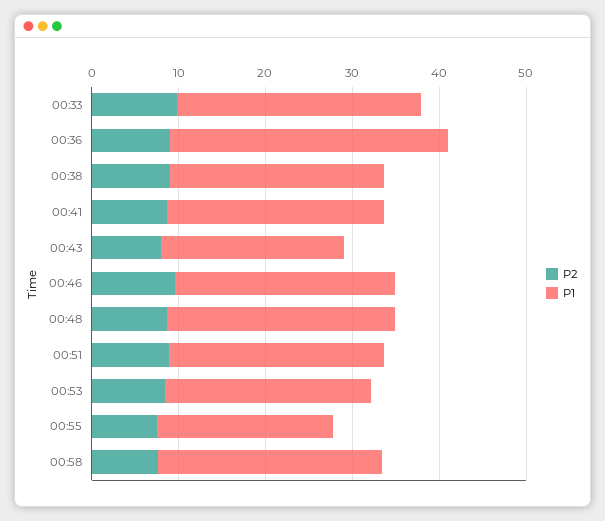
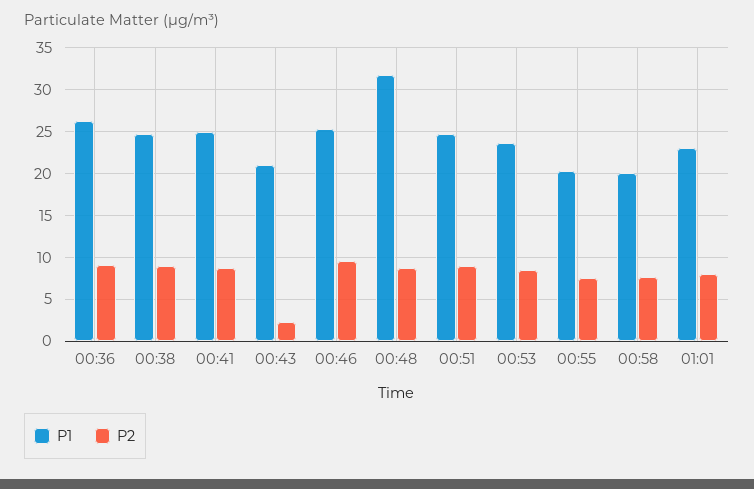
P2, 00:33: 10 -> none
P1, 00:33: 28 -> none
P1, 00:36: 32 -> 26
P2, 00:43: 8 -> 2
P1, 00:48: 26 -> 32
P1, 00:58: 26 -> 20
P1, 01:01: none -> 23
P2, 01:01: none -> 8

